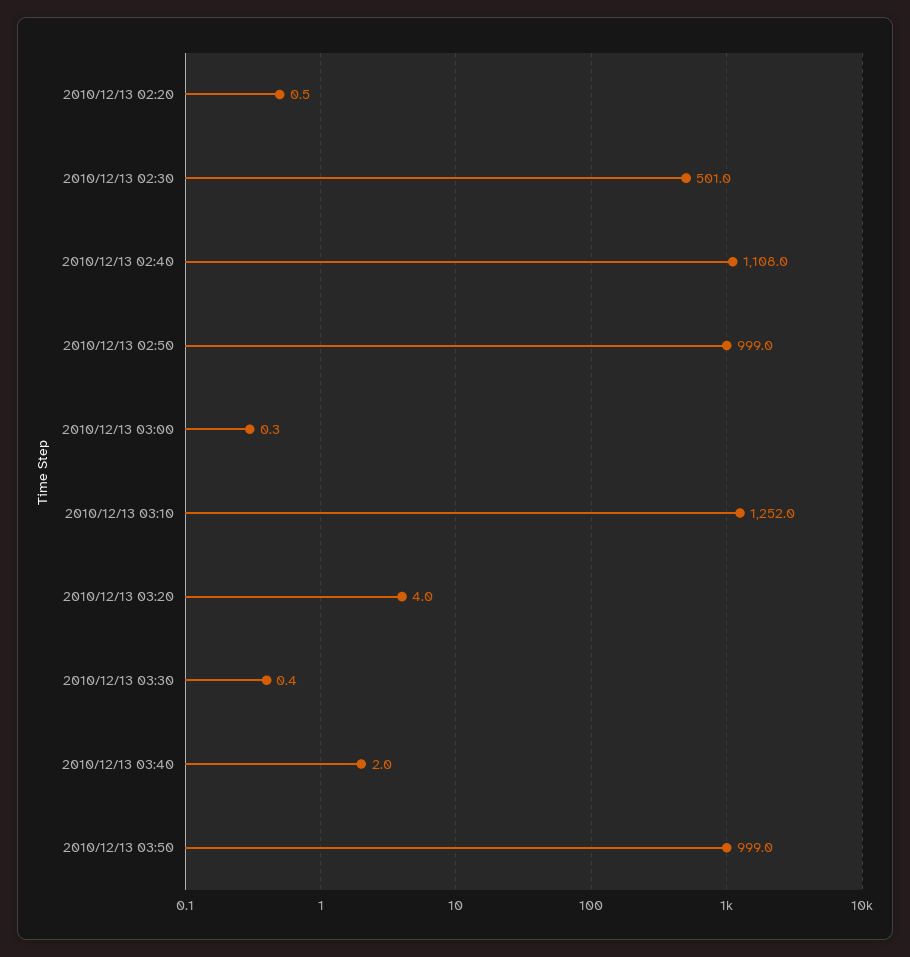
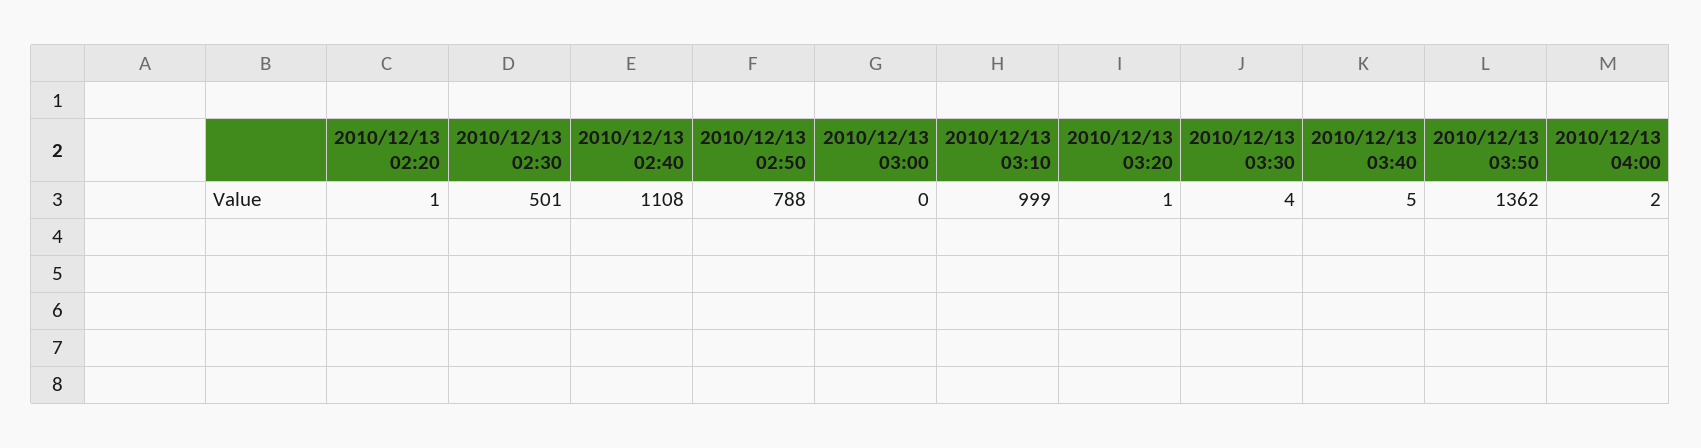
2010/12/13 02:50: 999 -> 788
2010/12/13 03:10: 1252 -> 999
2010/12/13 03:20: 4 -> 1
2010/12/13 03:30: 0.4 -> 4
2010/12/13 03:40: 2 -> 5
2010/12/13 03:50: 999 -> 1362
2010/12/13 04:00: none -> 2

